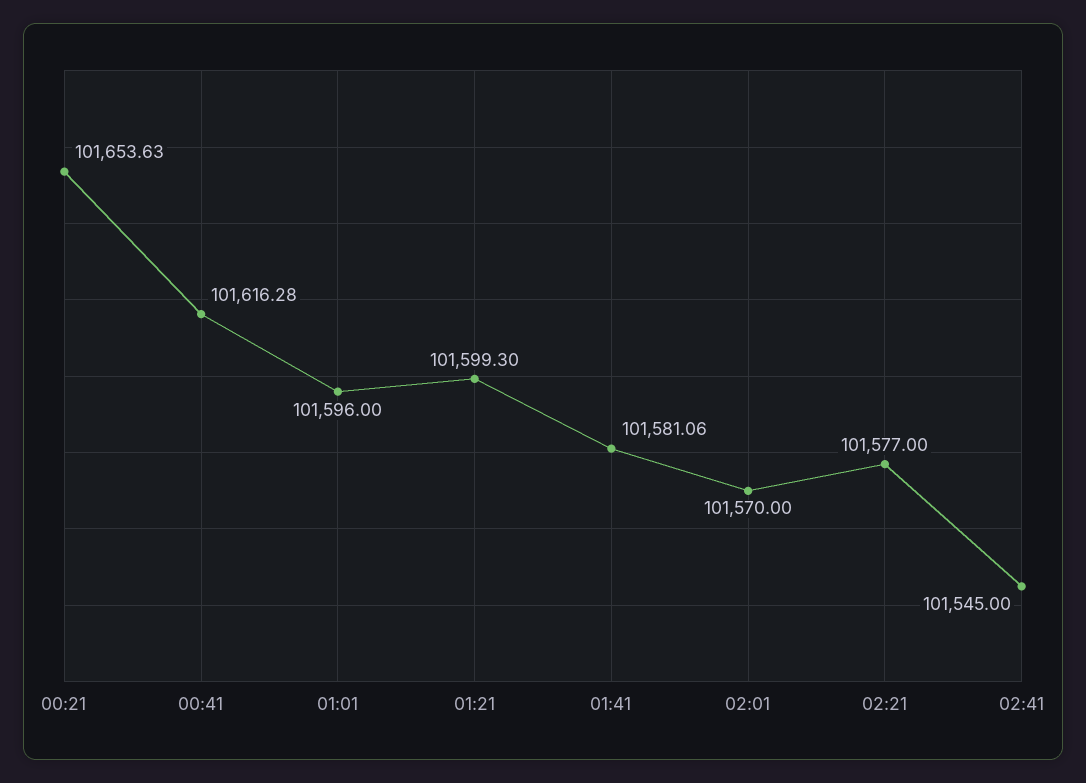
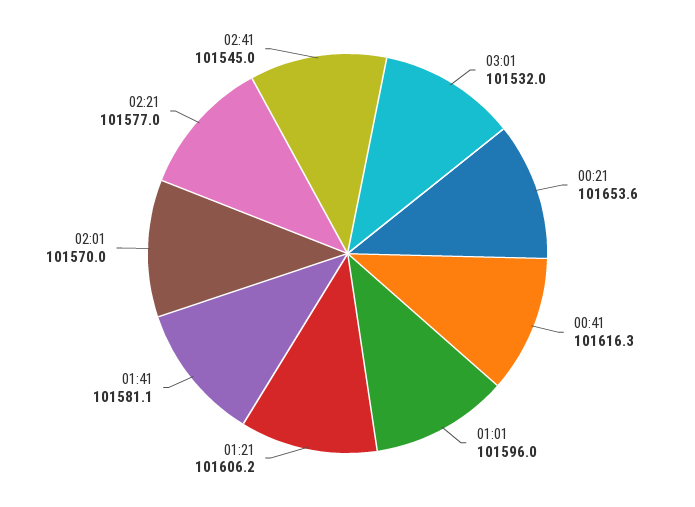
01:21: 101599.3 -> 101606.2
03:01: none -> 101532

